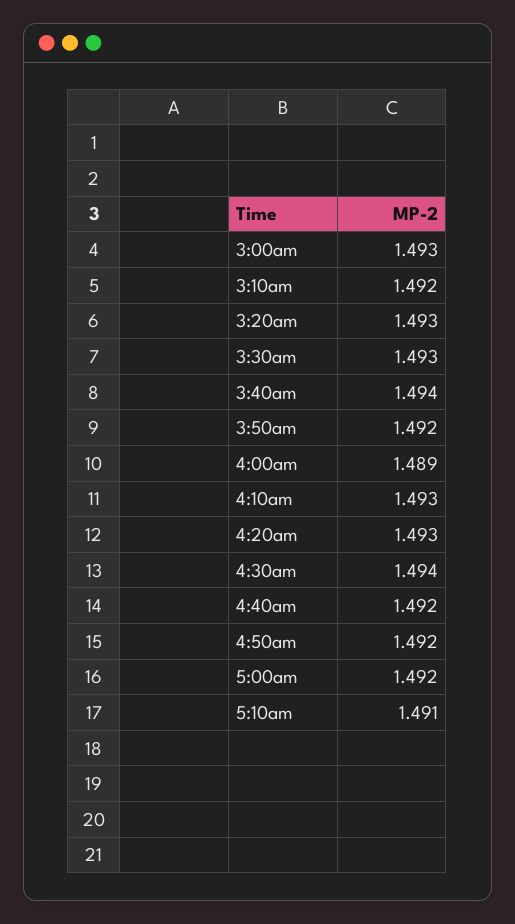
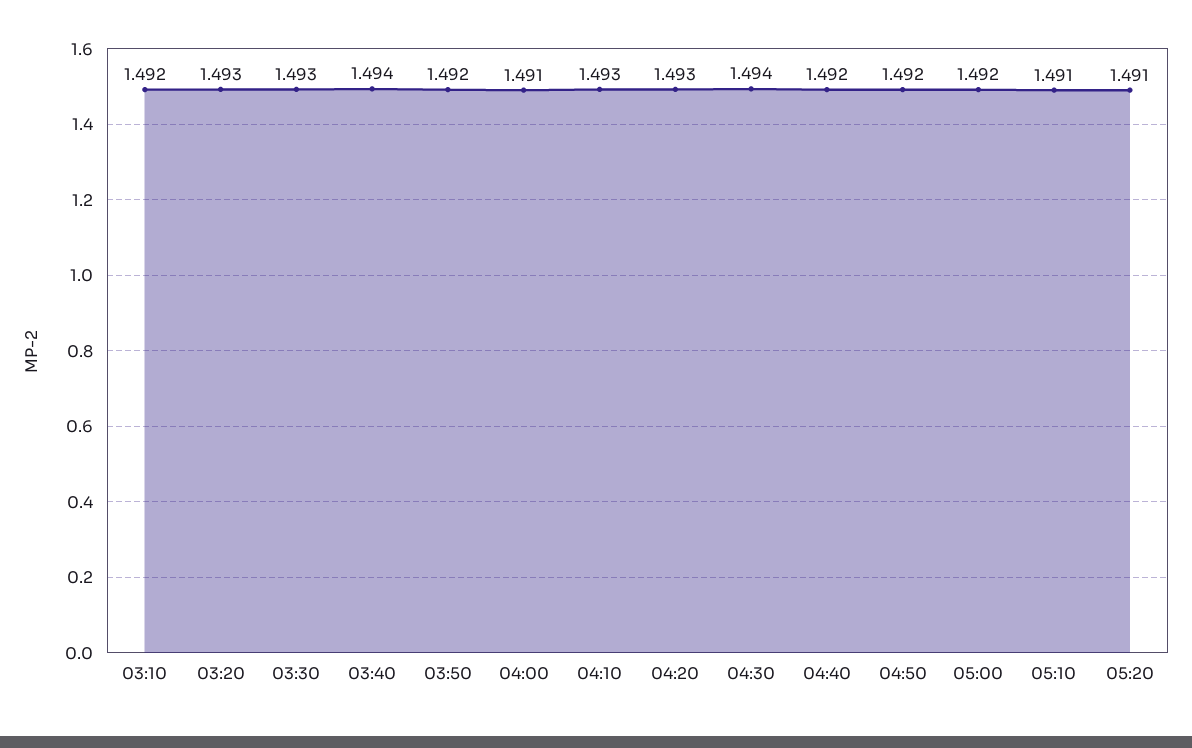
3:00am: 1.493 -> none
4:00am: 1.489 -> 1.491
05:20: none -> 1.491

